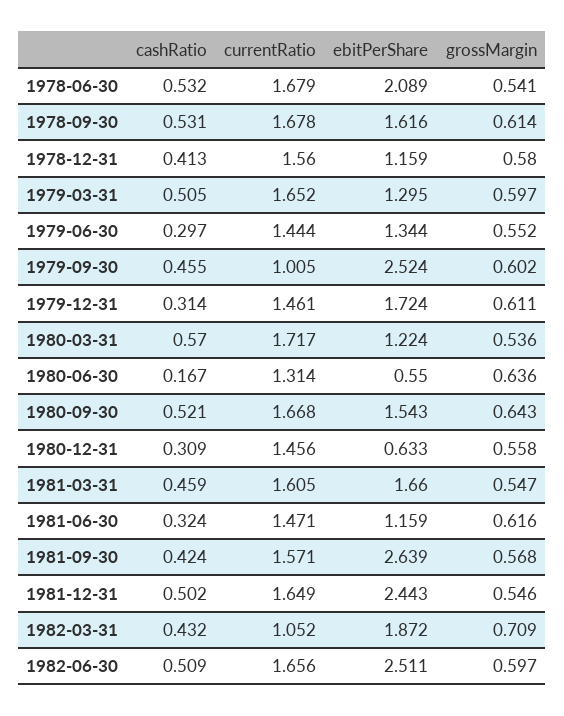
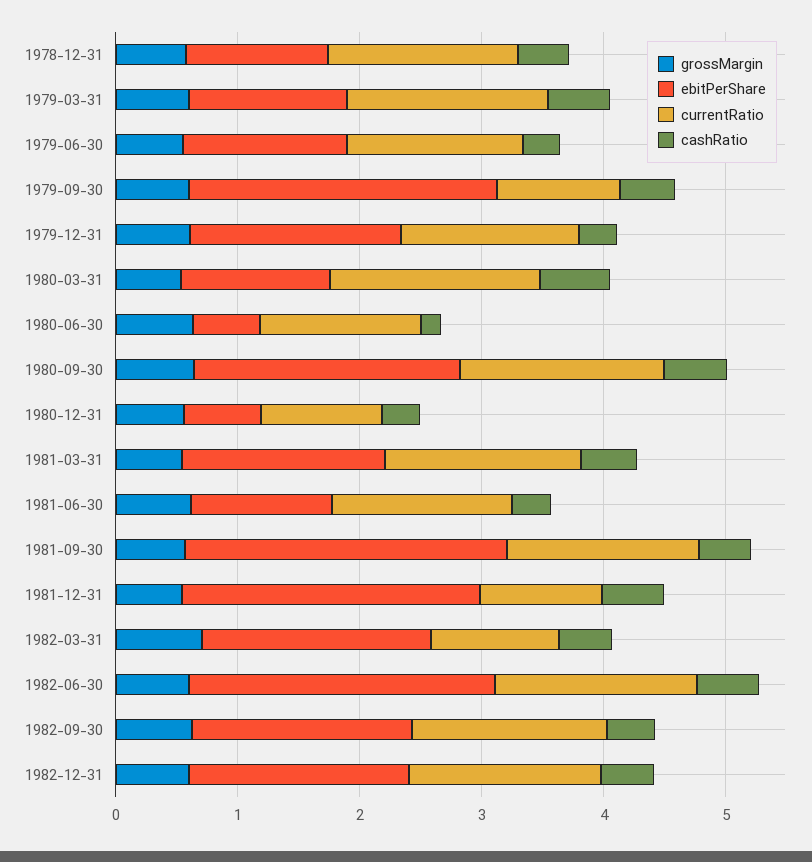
cashRatio, 1978-06-30: 0.532 -> none
currentRatio, 1978-06-30: 1.679 -> none
ebitPerShare, 1978-06-30: 2.089 -> none
grossMargin, 1978-06-30: 0.541 -> none
cashRatio, 1978-09-30: 0.531 -> none
currentRatio, 1978-09-30: 1.678 -> none
ebitPerShare, 1978-09-30: 1.616 -> none
grossMargin, 1978-09-30: 0.614 -> none
ebitPerShare, 1980-09-30: 1.543 -> 2.2
currentRatio, 1980-12-31: 1.456 -> 1
currentRatio, 1981-12-31: 1.649 -> 1
grossMargin, 1982-09-30: none -> 0.6
ebitPerShare, 1982-09-30: none -> 1.8
currentRatio, 1982-09-30: none -> 1.6
cashRatio, 1982-09-30: none -> 0.4
grossMargin, 1982-12-31: none -> 0.6
ebitPerShare, 1982-12-31: none -> 1.8
currentRatio, 1982-12-31: none -> 1.6
cashRatio, 1982-12-31: none -> 0.4

